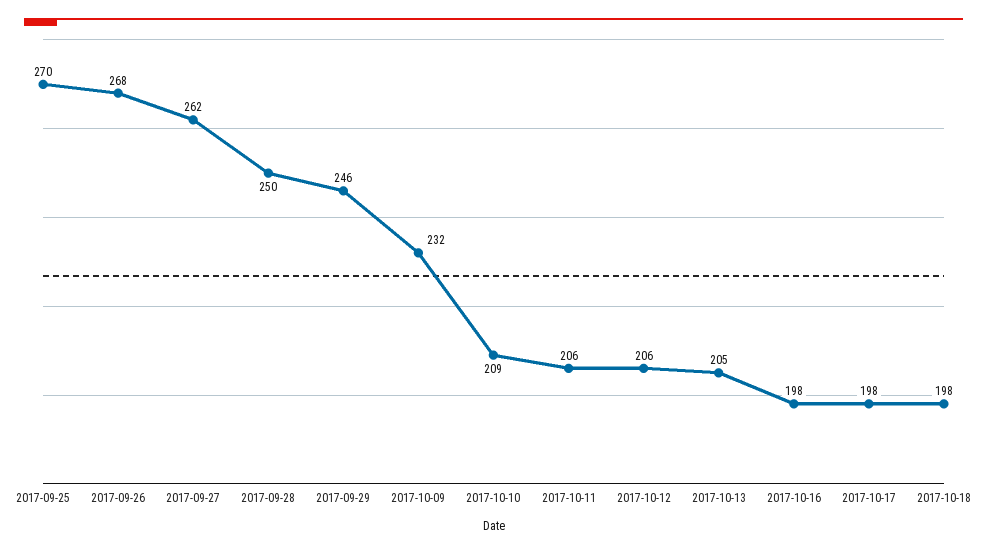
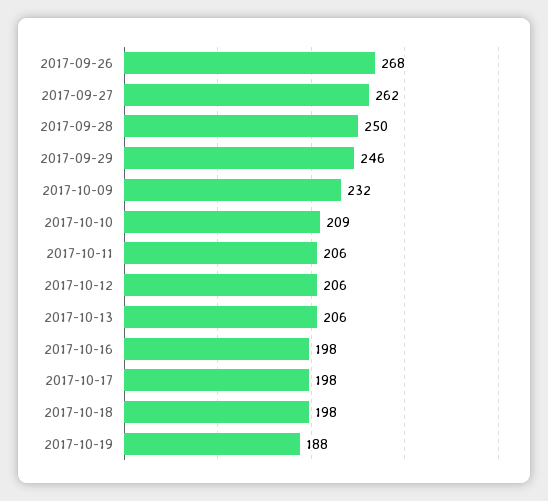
2017-09-25: 270 -> none
2017-10-13: 205 -> 206
2017-10-19: none -> 188

